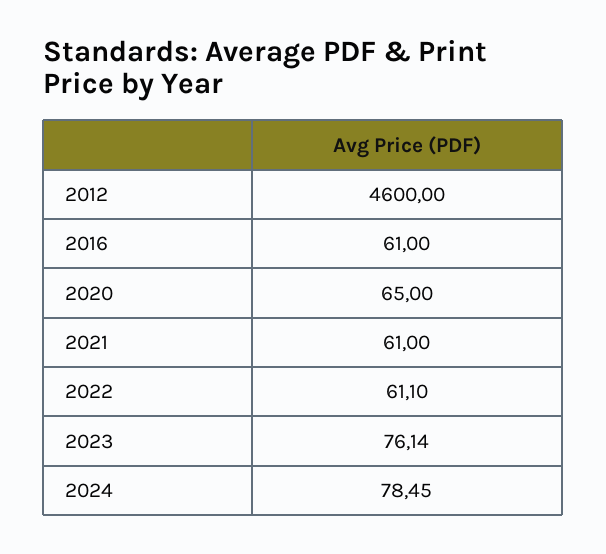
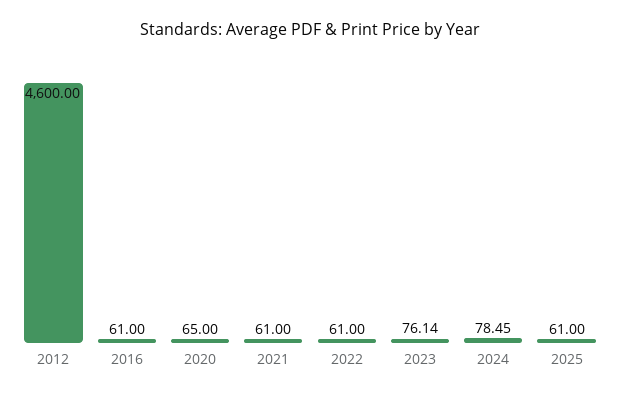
2022: 61.1 -> 61
2025: none -> 61

